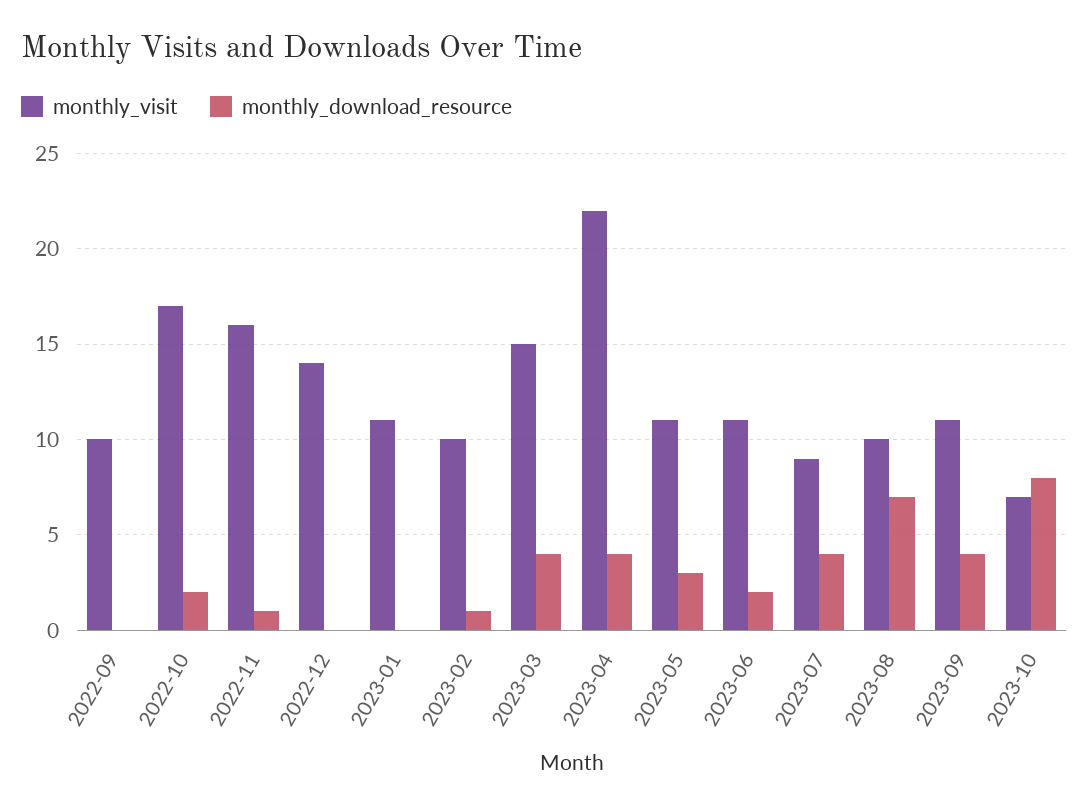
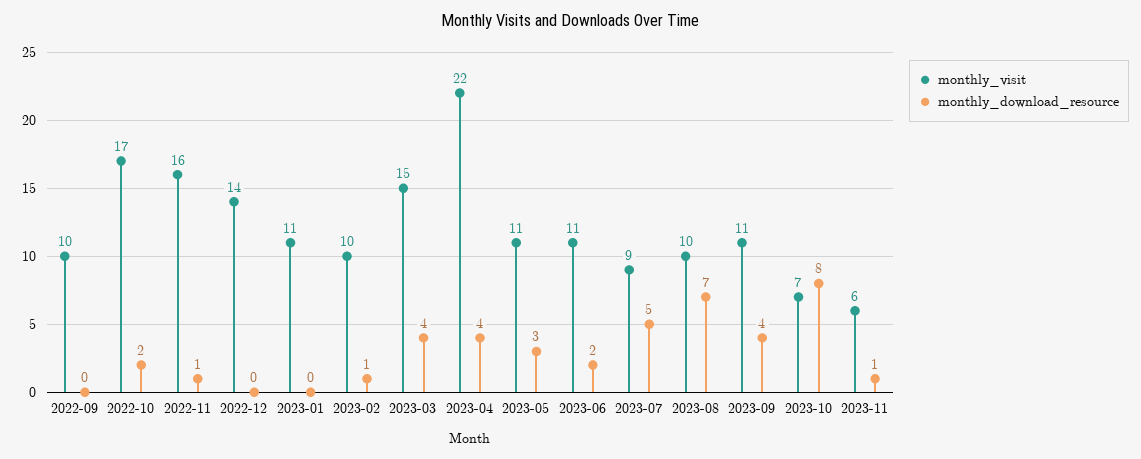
monthly_download_resource, 2023-07: 4 -> 5
monthly_visit, 2023-11: none -> 6
monthly_download_resource, 2023-11: none -> 1

